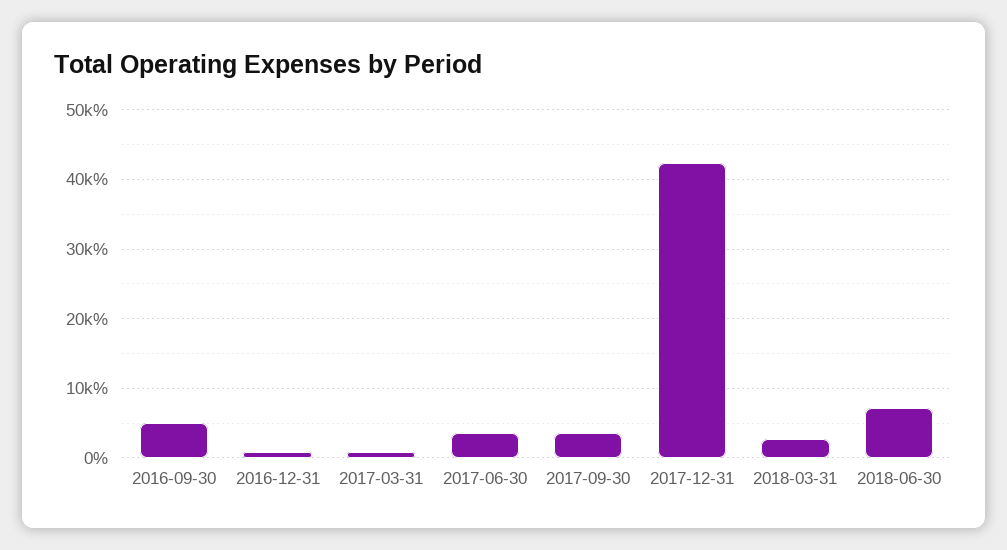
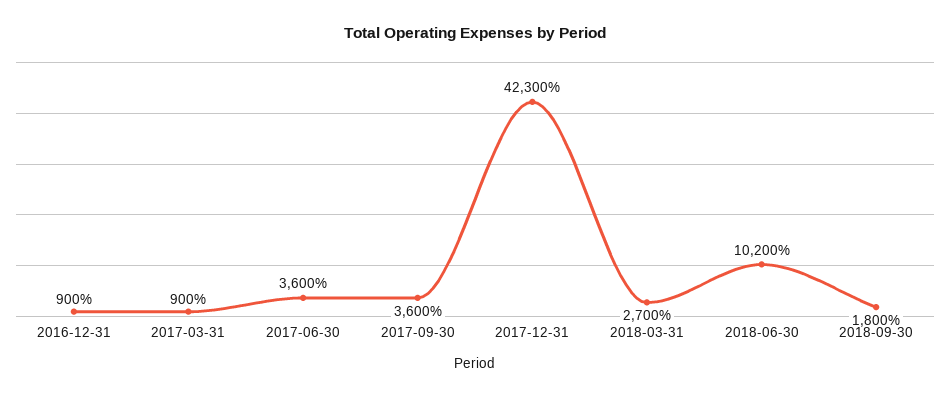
2016-09-30: 5000 -> none
2018-06-30: 7000 -> 10200
2018-09-30: none -> 1800

